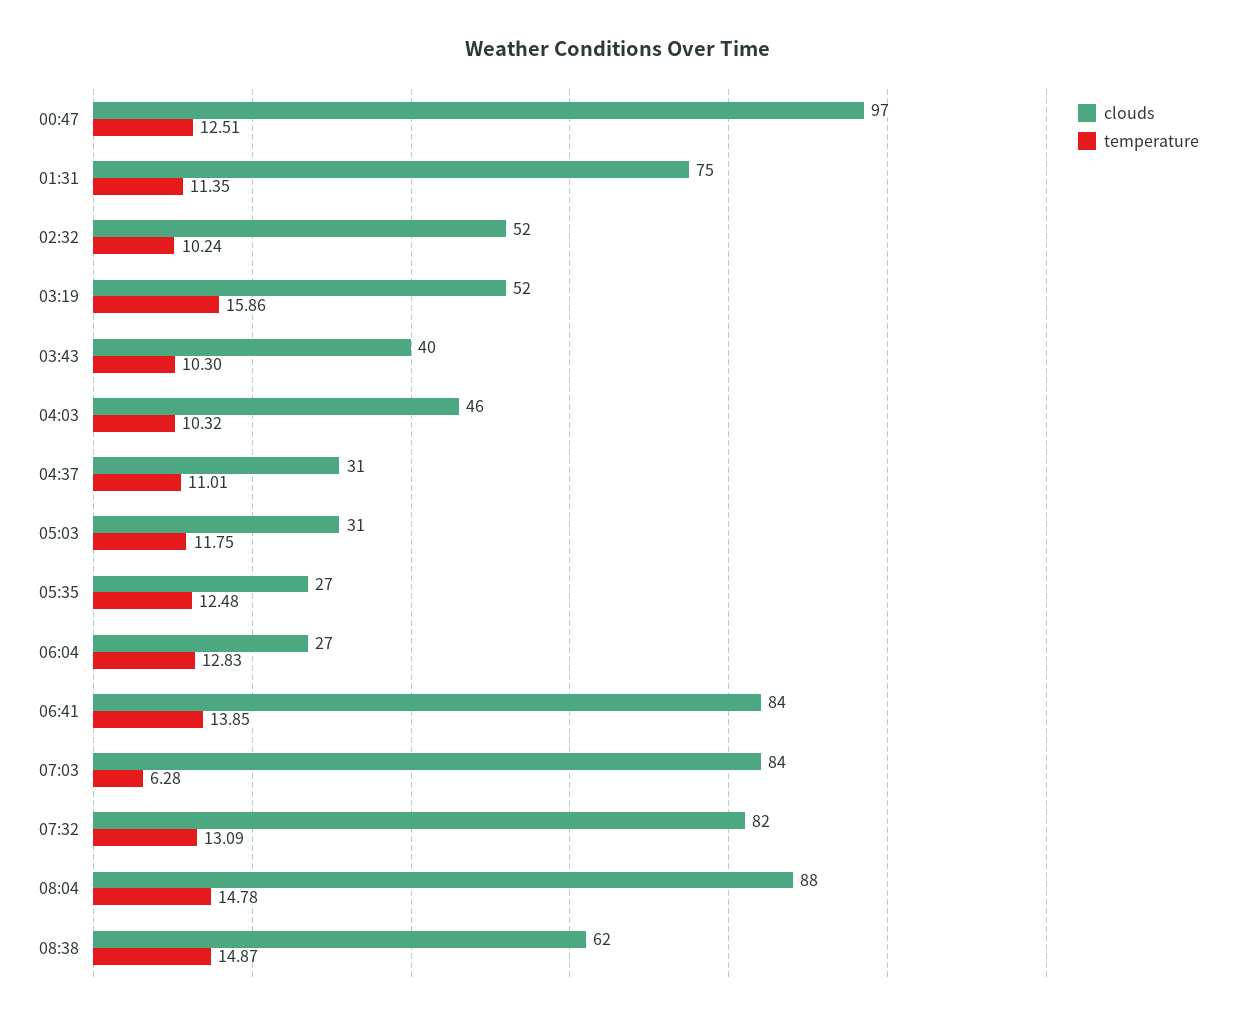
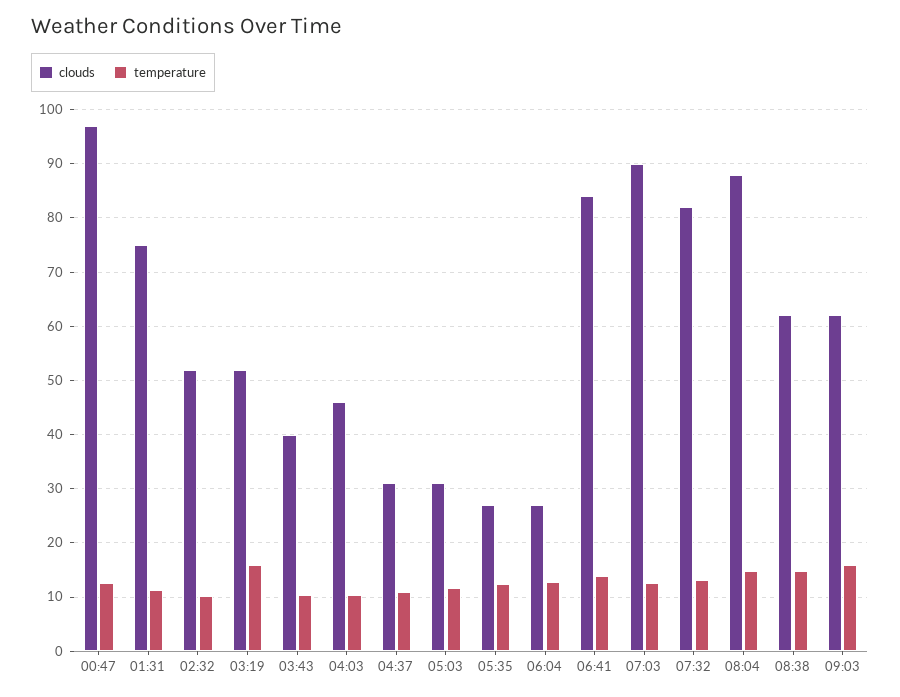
clouds, 07:03: 84 -> 90
temperature, 07:03: 6.28 -> 12
clouds, 09:03: none -> 62
temperature, 09:03: none -> 16

